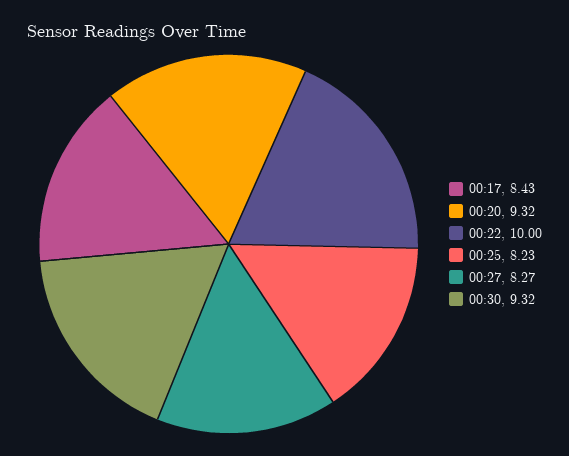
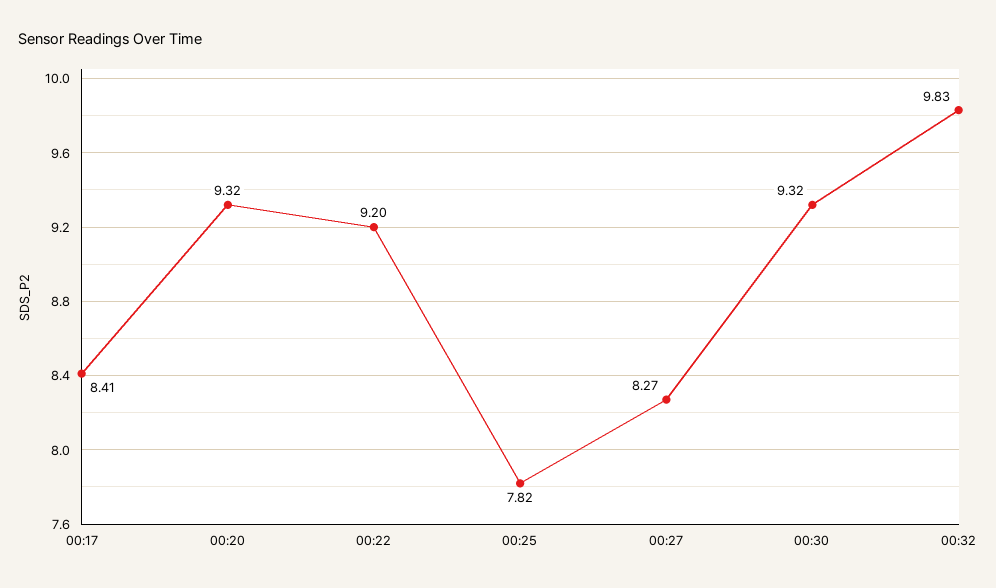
00:17: 8.43 -> 8.41
00:22: 10 -> 9.2
00:25: 8.23 -> 7.82
00:32: none -> 9.83

